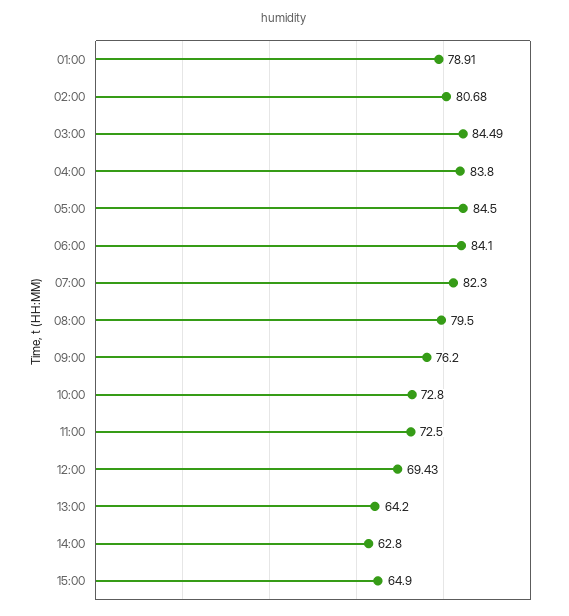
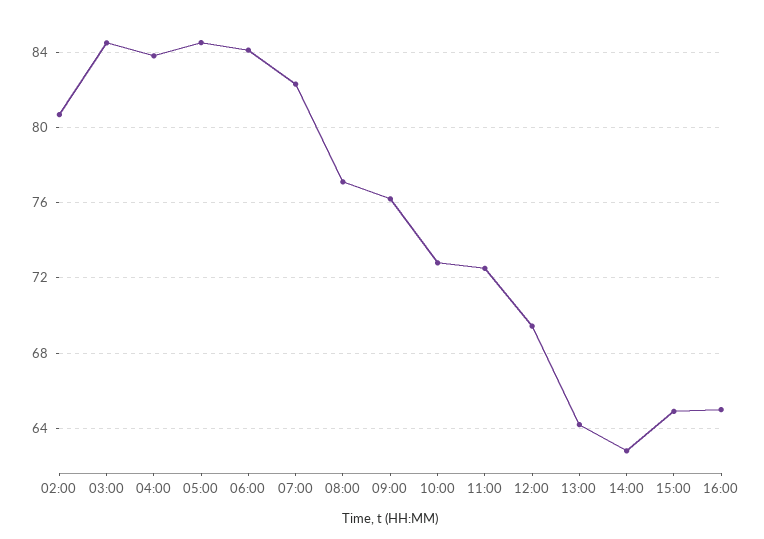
01:00: 78.91 -> none
08:00: 79.5 -> 77
16:00: none -> 65

